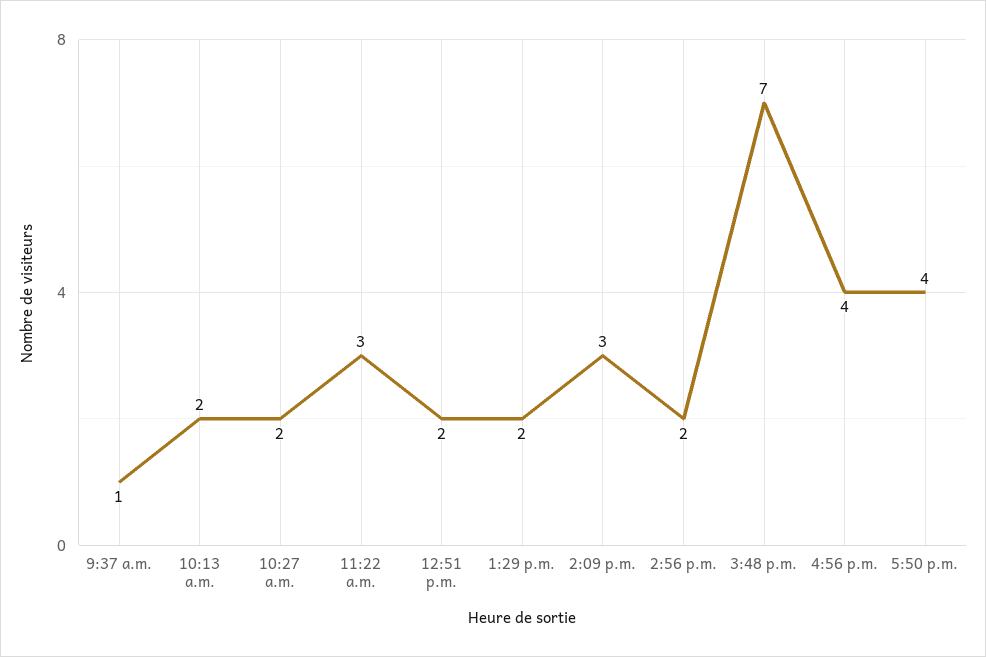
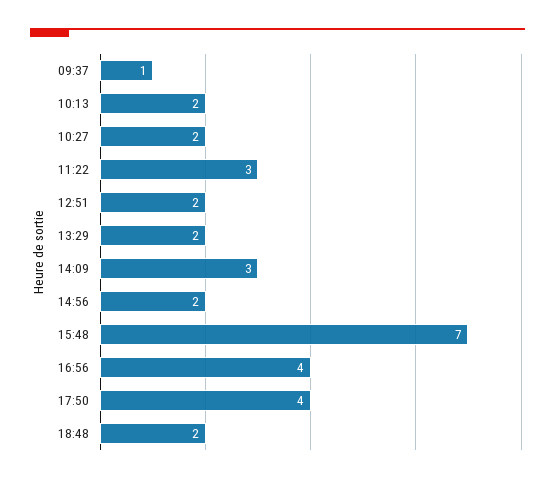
18:48: none -> 2

